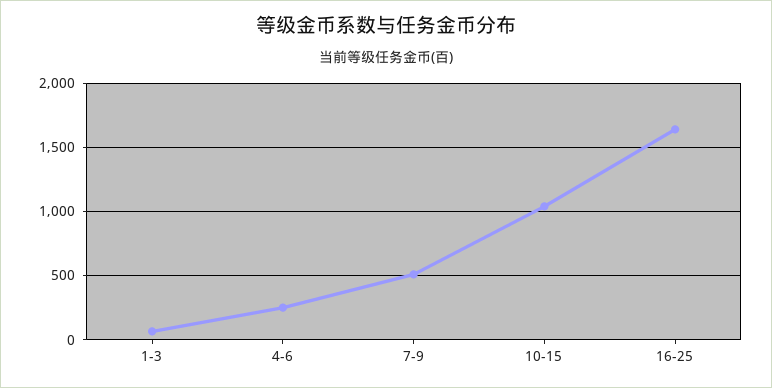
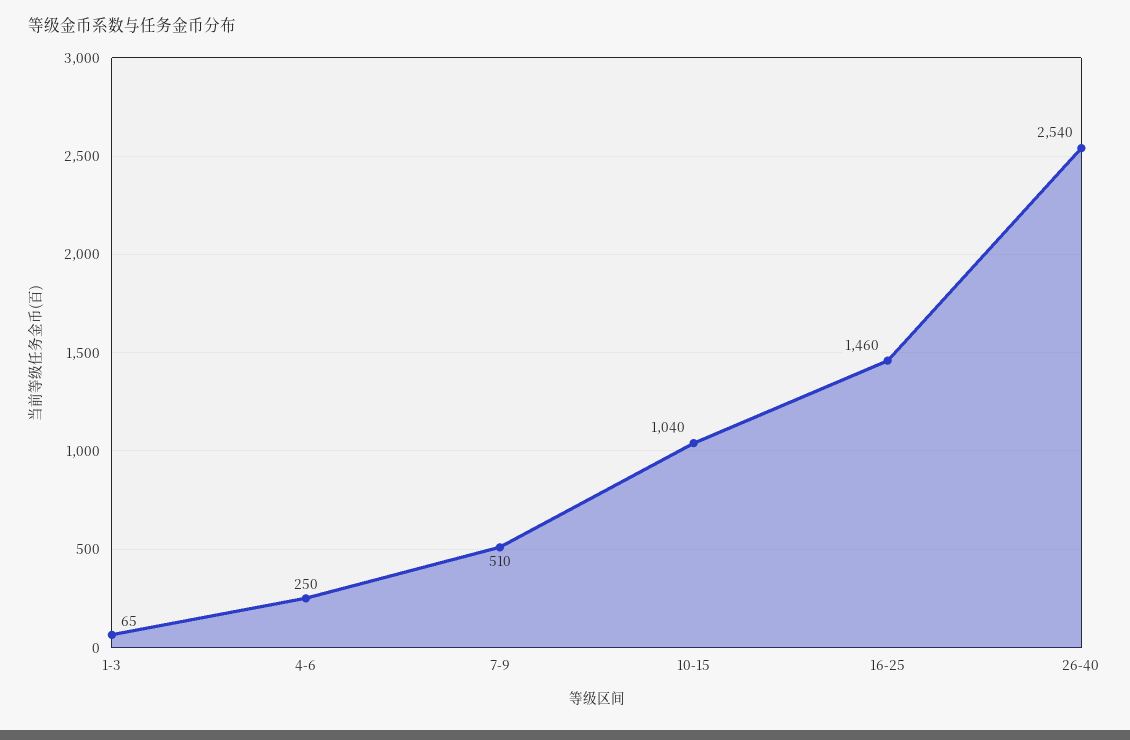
16-25: 1650 -> 1460
26-40: none -> 2540

